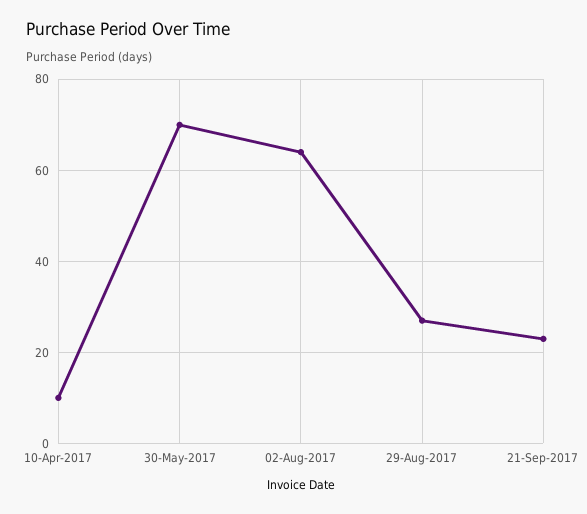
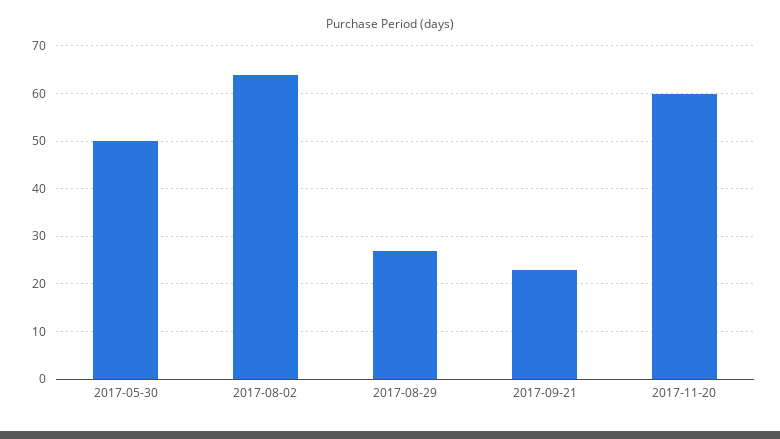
10-Apr-2017: 10 -> none
30-May-2017: 70 -> 50
2017-11-20: none -> 60

